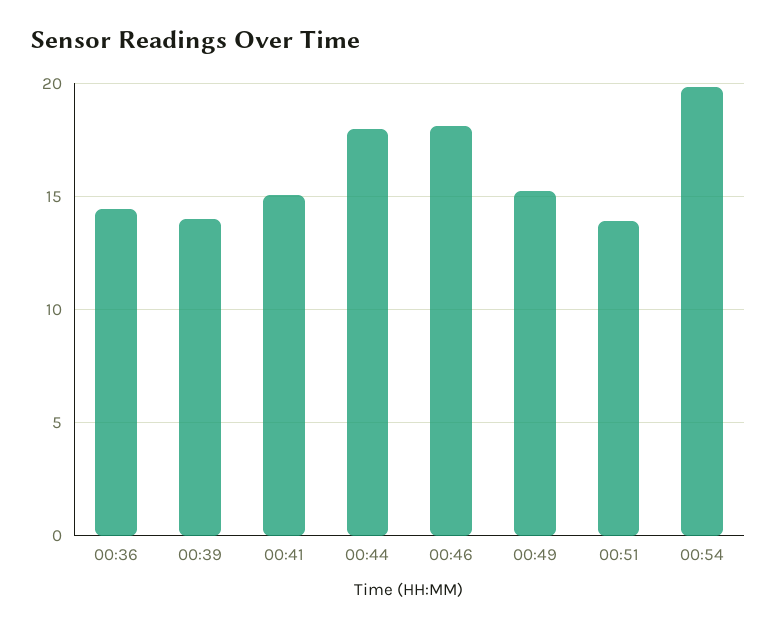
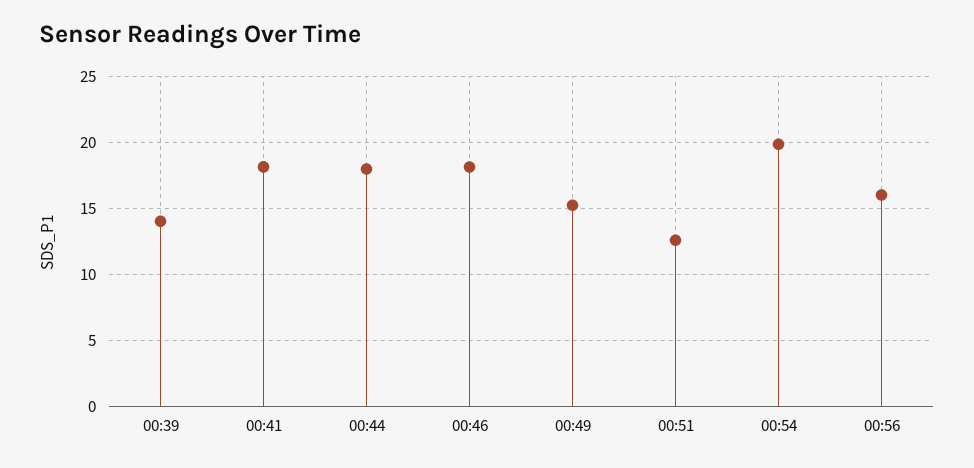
00:36: 14.5 -> none
00:41: 15 -> 18
00:51: 14 -> 12.5
00:56: none -> 16

